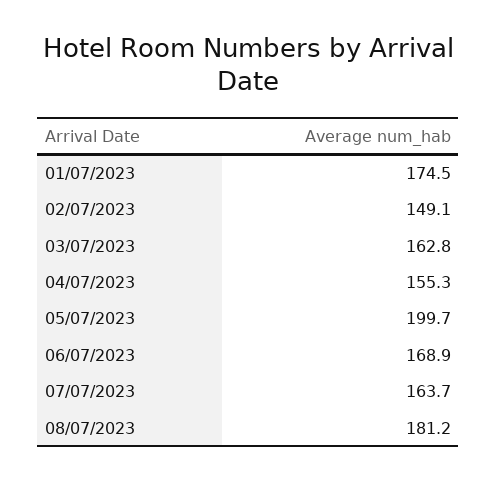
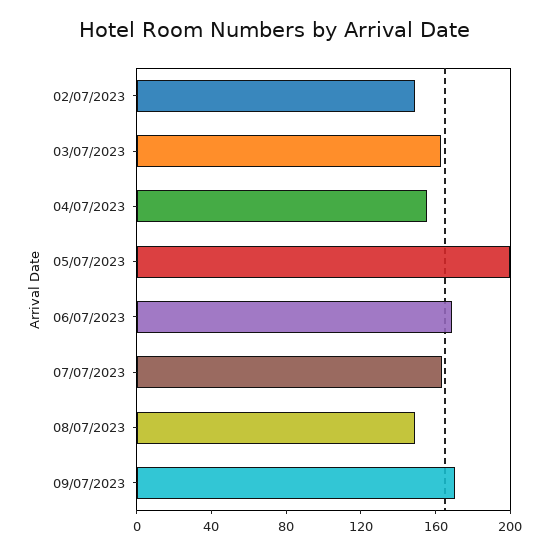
01/07/2023: 174.5 -> none
08/07/2023: 181.2 -> 150
09/07/2023: none -> 170

